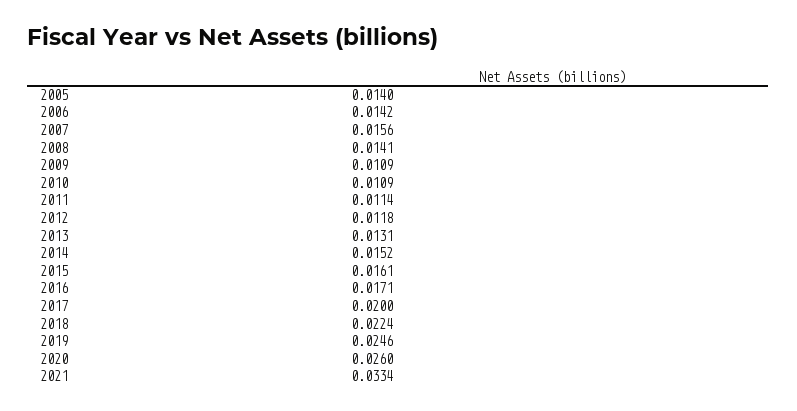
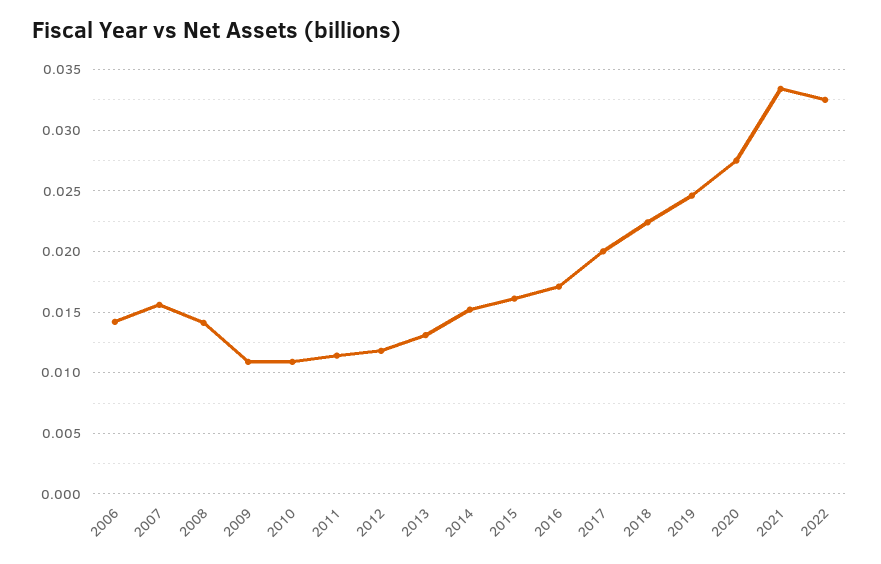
2005: 0.014 -> none
2020: 0.026 -> 0.0275
2022: none -> 0.0325

